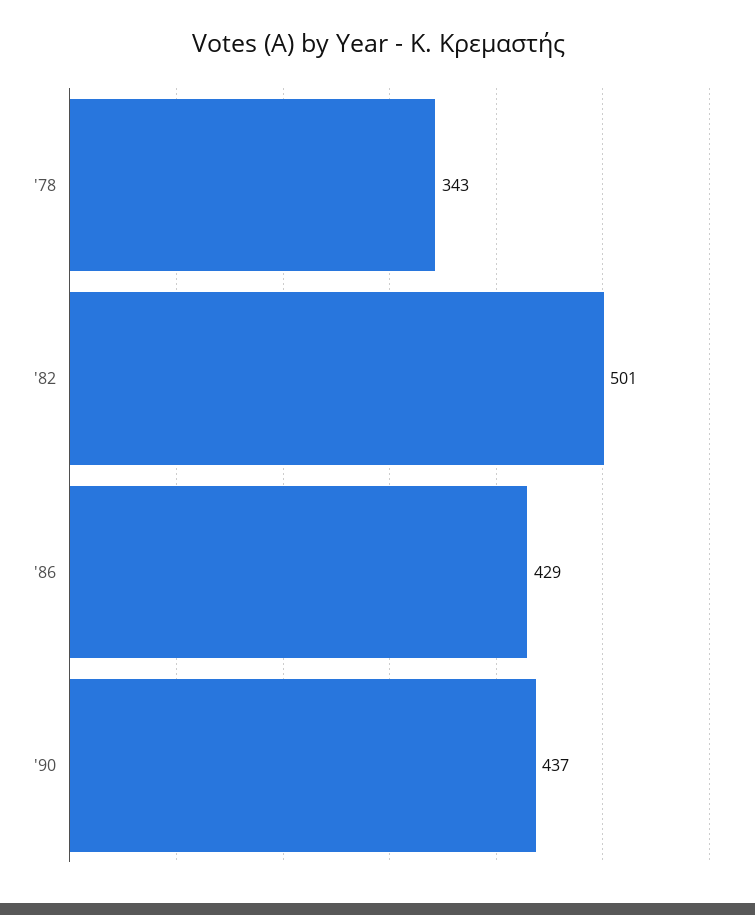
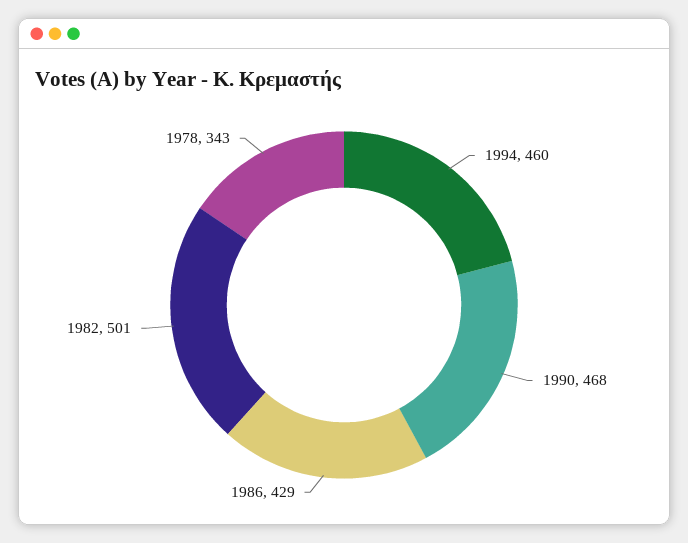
'90: 437 -> 468
1994: none -> 460

